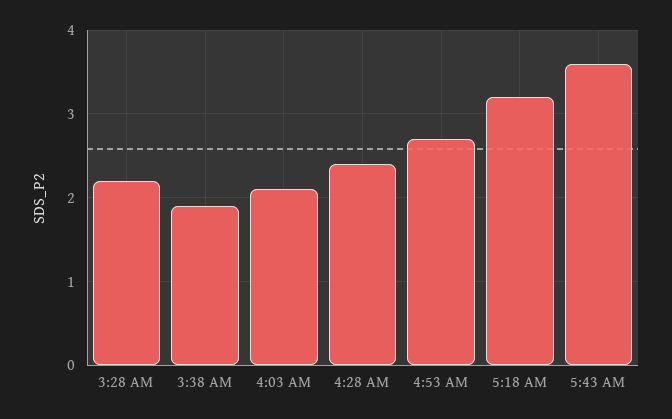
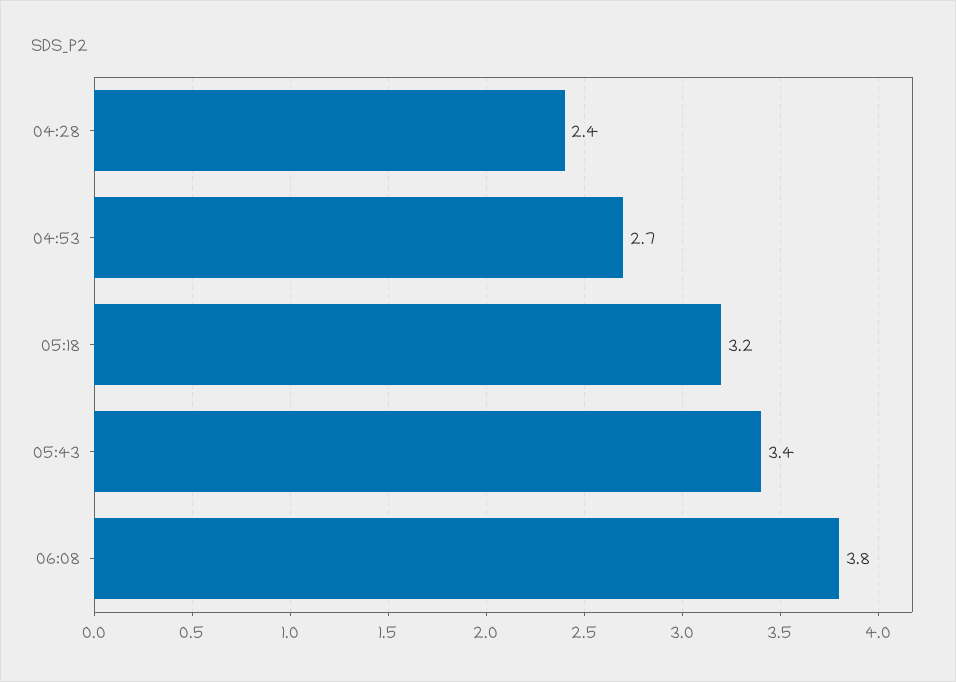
3:28 AM: 2.2 -> none
3:38 AM: 1.9 -> none
4:03 AM: 2.1 -> none
5:43 AM: 3.6 -> 3.4
06:08: none -> 3.8

